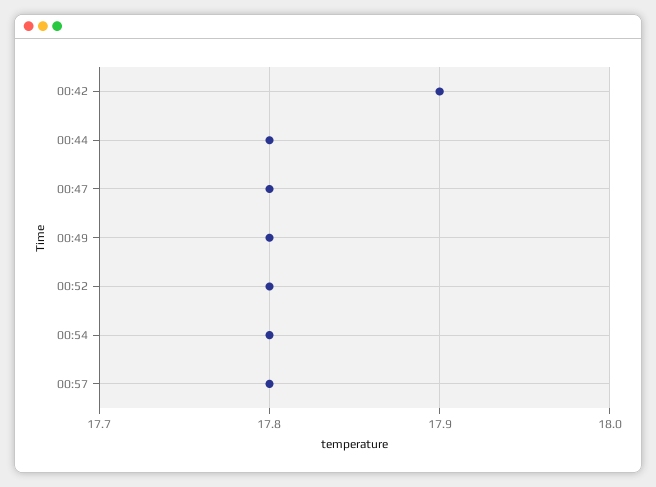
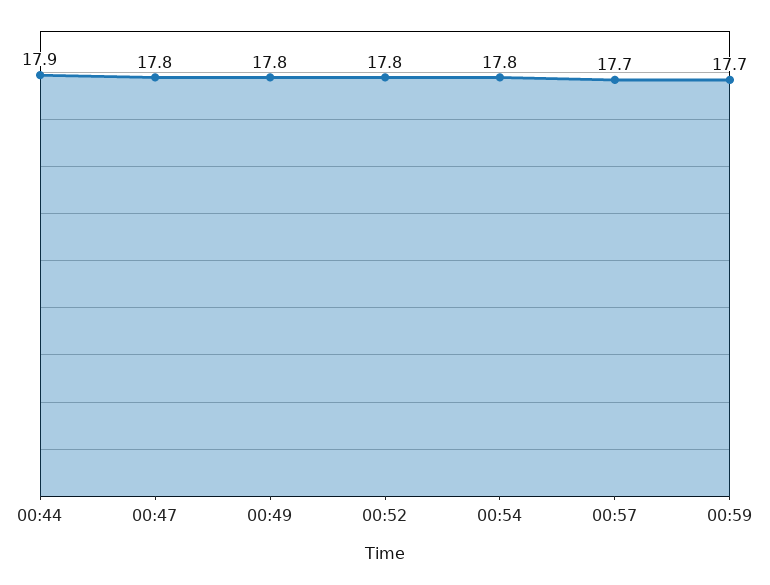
00:42: 17.9 -> none
00:44: 17.8 -> 17.9
00:57: 17.8 -> 17.7
00:59: none -> 17.7

